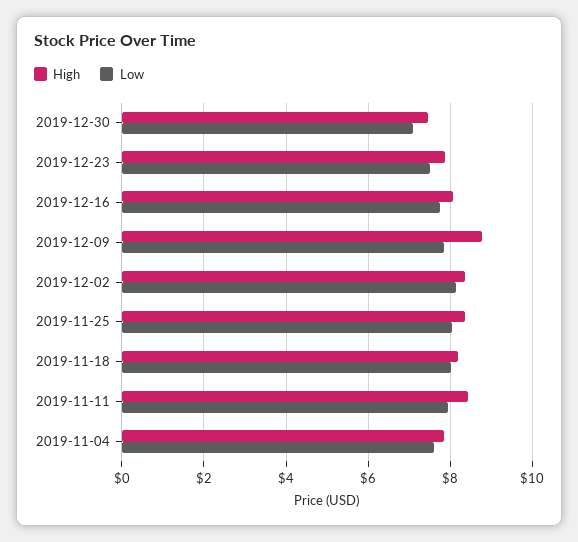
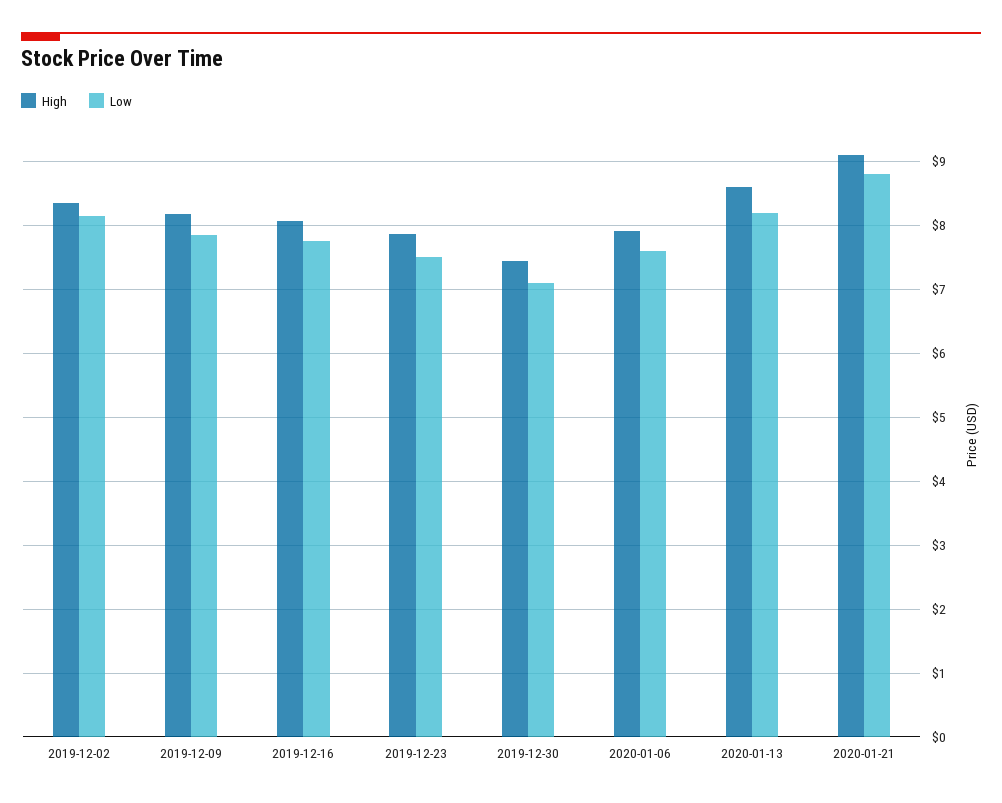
High, 2019-12-09: 8.8 -> 8.2
High, 2019-11-25: 8.4 -> none
Low, 2019-11-25: 8 -> none
High, 2019-11-18: 8.2 -> none
Low, 2019-11-18: 8 -> none
High, 2019-11-11: 8.4 -> none
Low, 2019-11-11: 8 -> none
High, 2019-11-04: 7.8 -> none
Low, 2019-11-04: 7.6 -> none
High, 2020-01-06: none -> 7.9
Low, 2020-01-06: none -> 7.6
High, 2020-01-13: none -> 8.6
Low, 2020-01-13: none -> 8.2
High, 2020-01-21: none -> 9.1
Low, 2020-01-21: none -> 8.8

